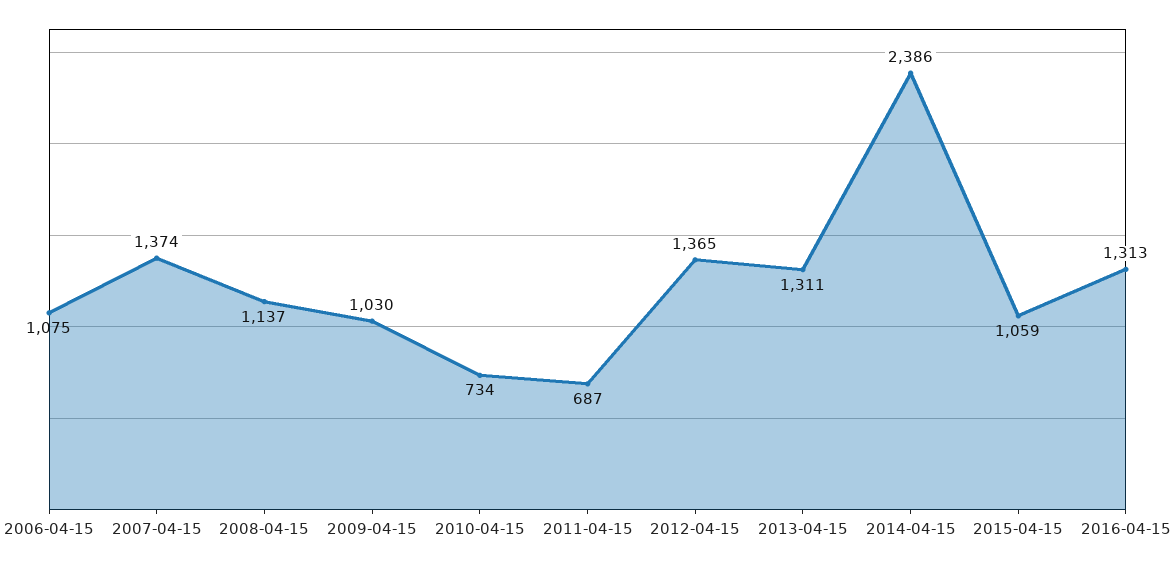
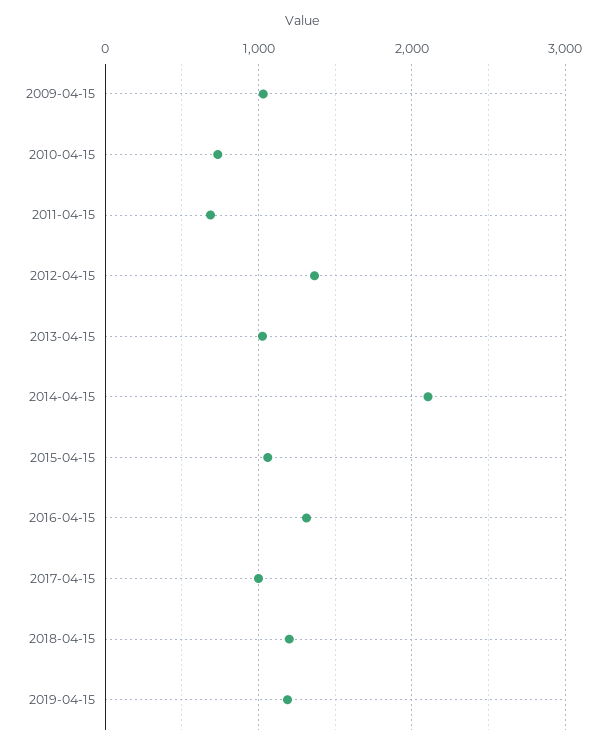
2006-04-15: 1075 -> none
2007-04-15: 1374 -> none
2008-04-15: 1137 -> none
2013-04-15: 1311 -> 1000
2014-04-15: 2386 -> 2100
2017-04-15: none -> 1000
2018-04-15: none -> 1200
2019-04-15: none -> 1200

